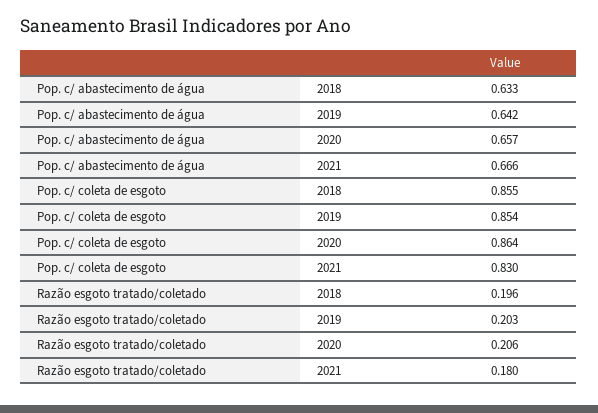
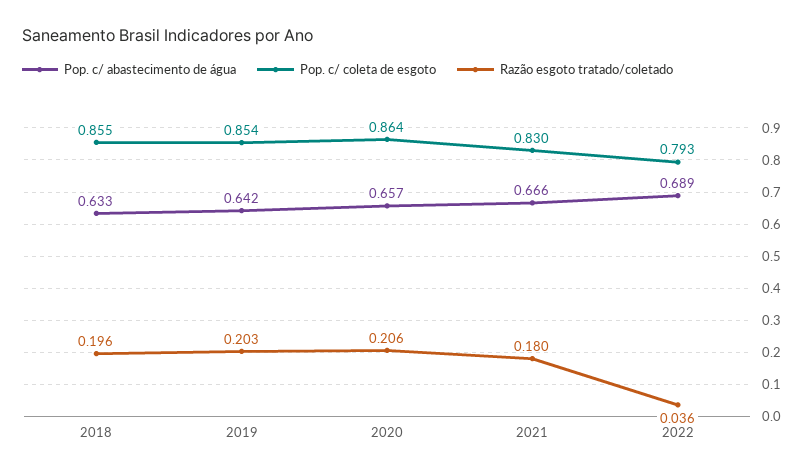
Pop. c/ abastecimento de água, 2022: none -> 0.689
Pop. c/ coleta de esgoto, 2022: none -> 0.793
Razão esgoto tratado/coletado, 2022: none -> 0.036

